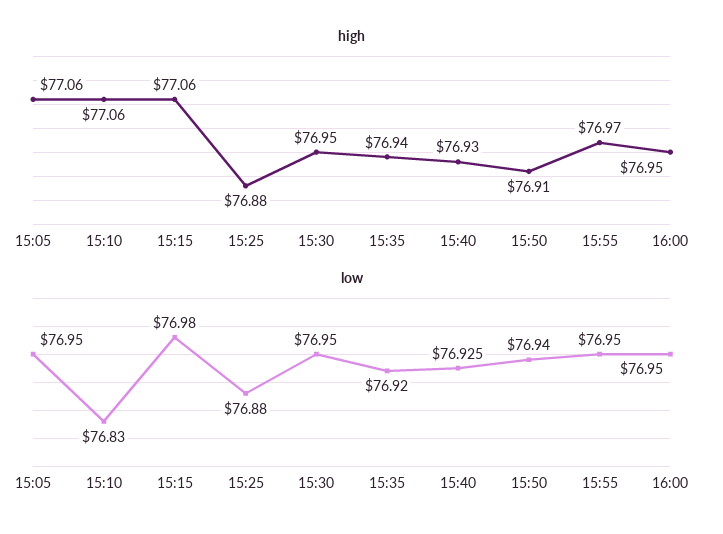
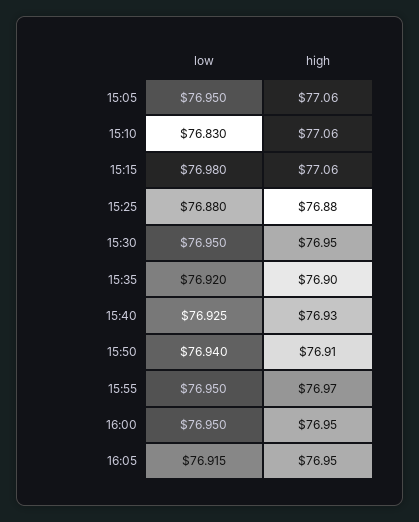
high, 15:35: 76.94 -> 76.9
low, 16:05: none -> 76.915
high, 16:05: none -> 76.95

